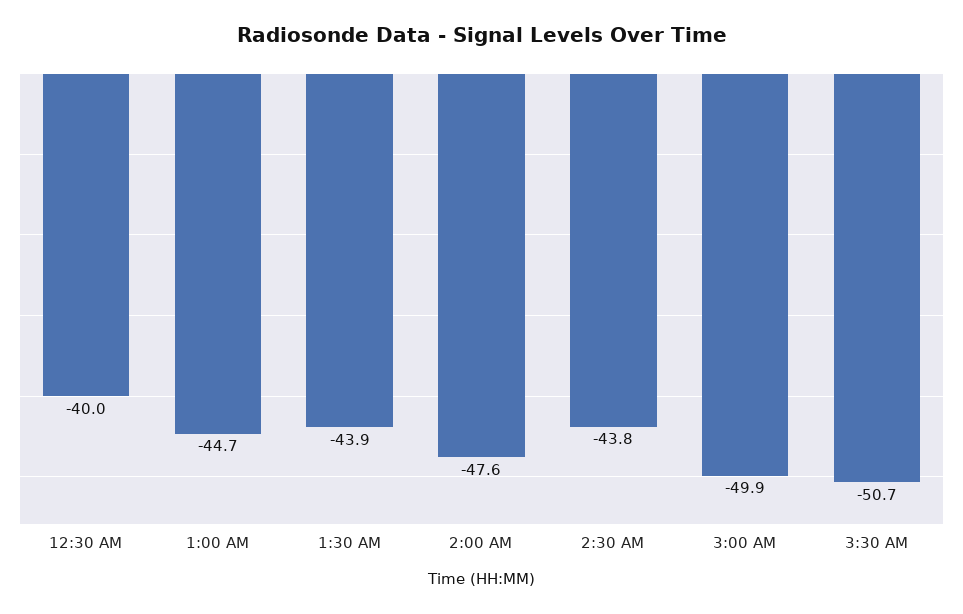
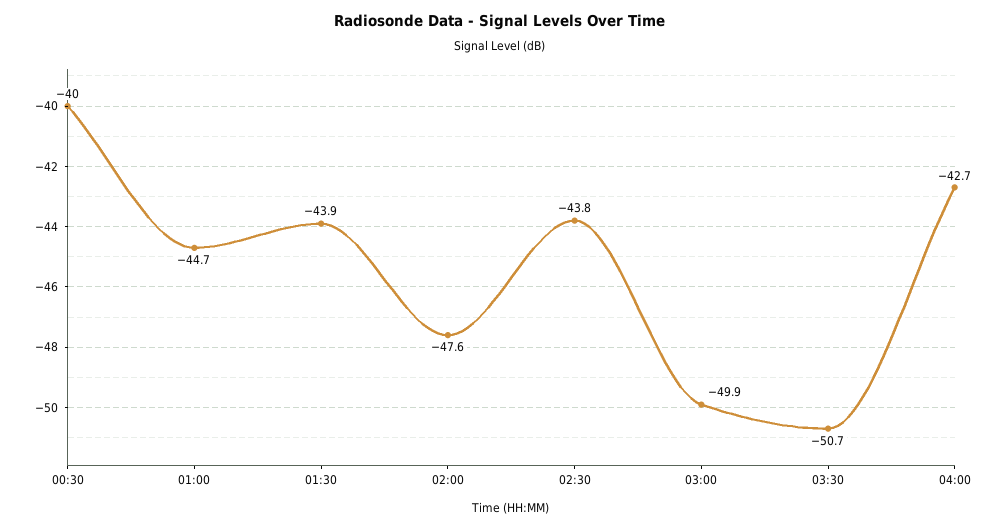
04:00: none -> -42.7

